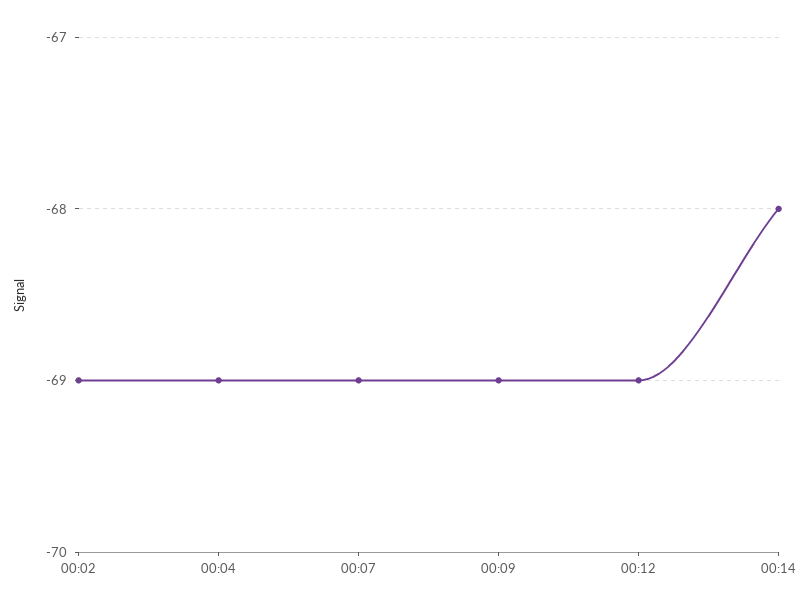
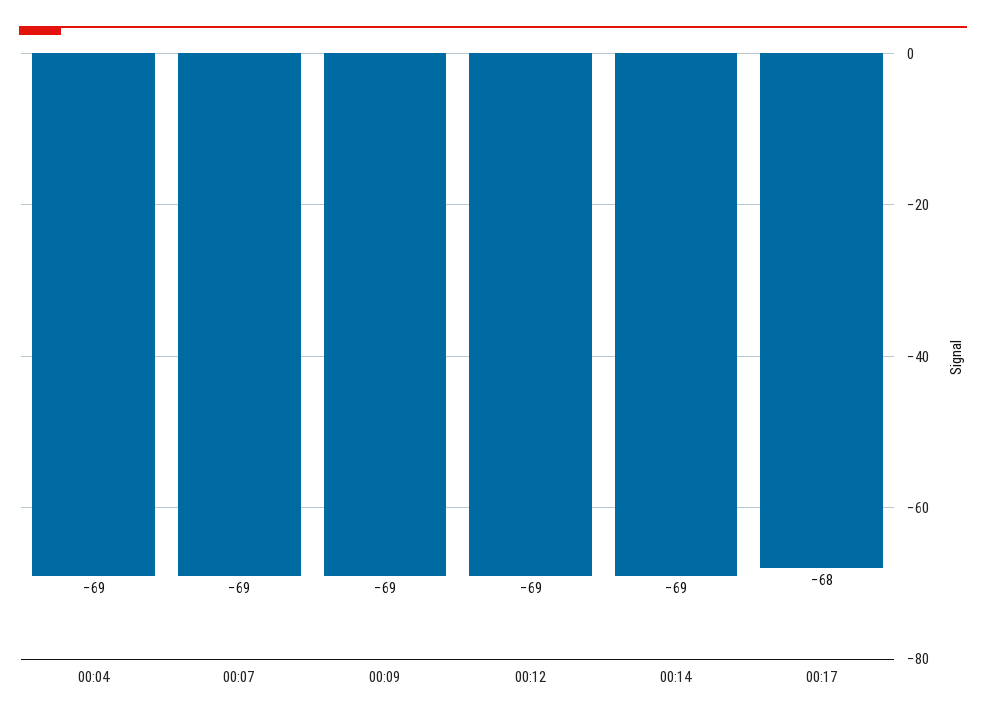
00:02: -69 -> none
00:14: -68 -> -69
00:17: none -> -68

